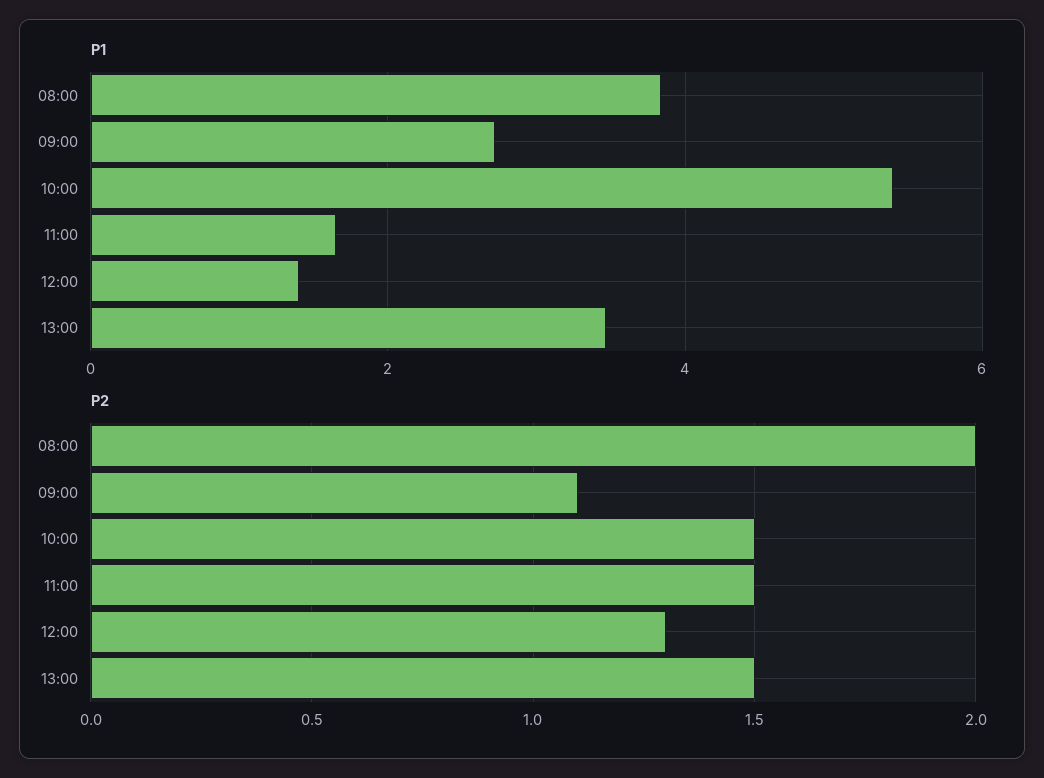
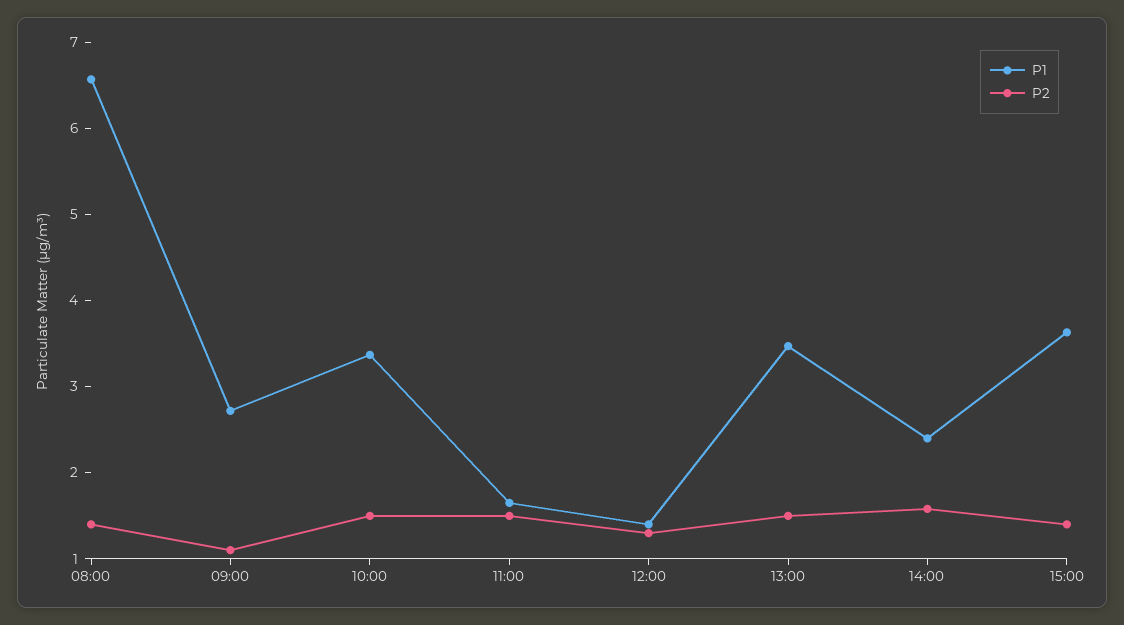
P1, 08:00: 3.8 -> 6.6
P1, 10:00: 5.4 -> 3.4
P2, 08:00: 2 -> 1.4
P1, 14:00: none -> 2.4
P2, 14:00: none -> 1.6
P1, 15:00: none -> 3.6
P2, 15:00: none -> 1.4

